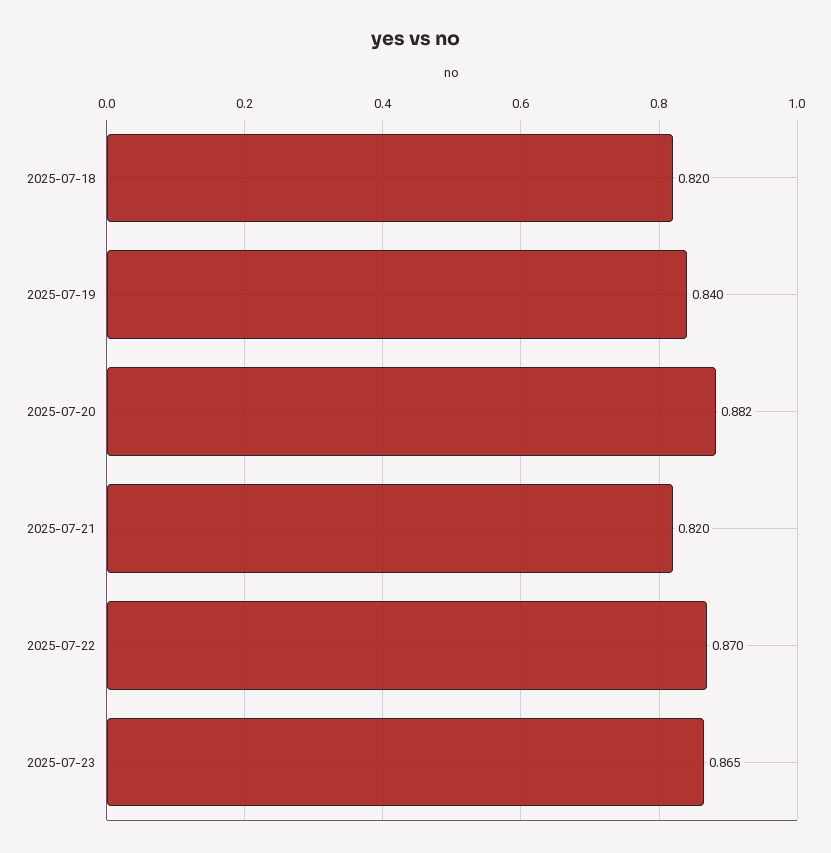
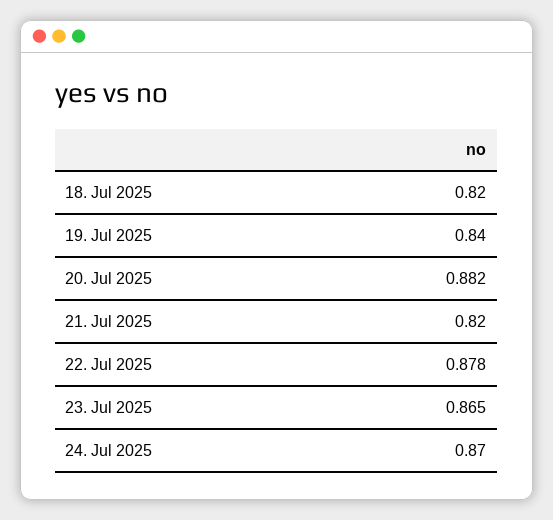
2025-07-22: 0.87 -> 0.878
24. Jul 2025: none -> 0.87

